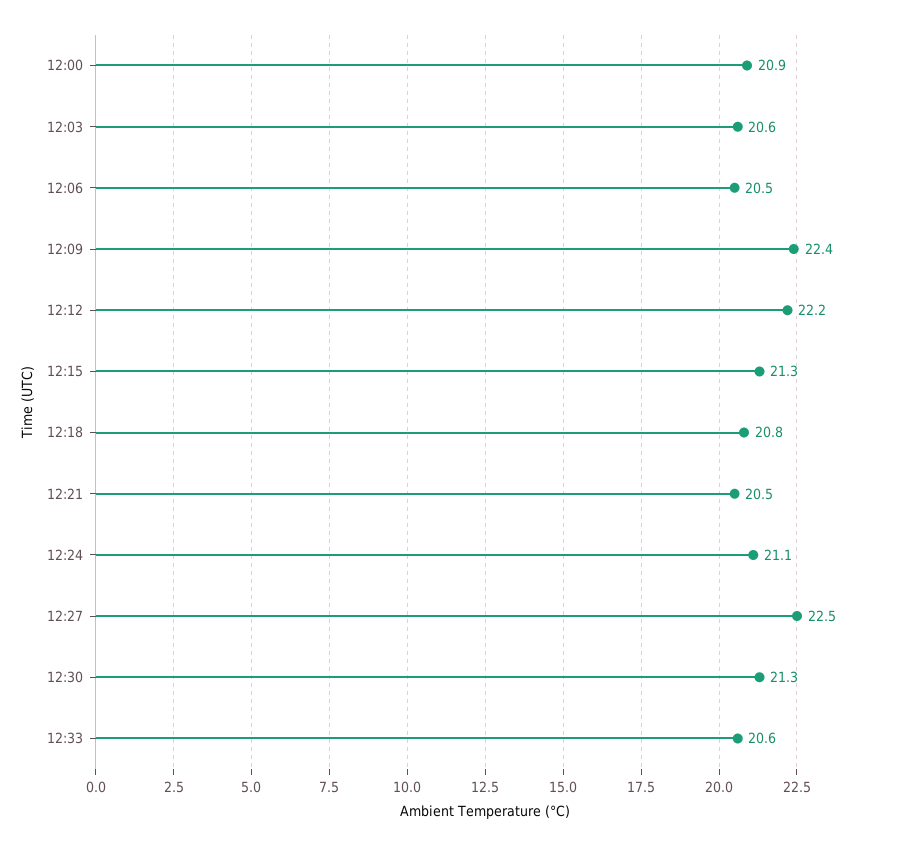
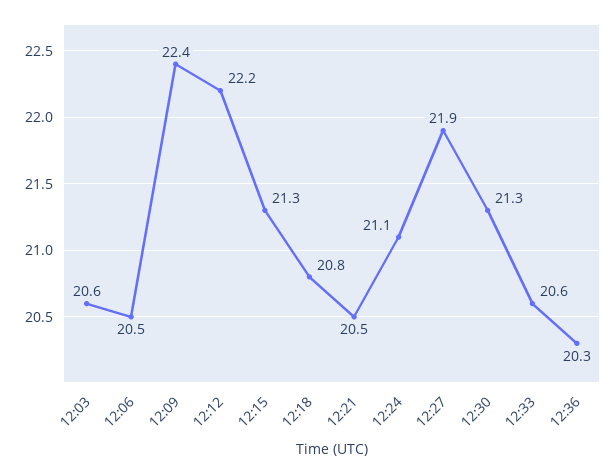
12:00: 20.9 -> none
12:27: 22.5 -> 21.9
12:36: none -> 20.3

